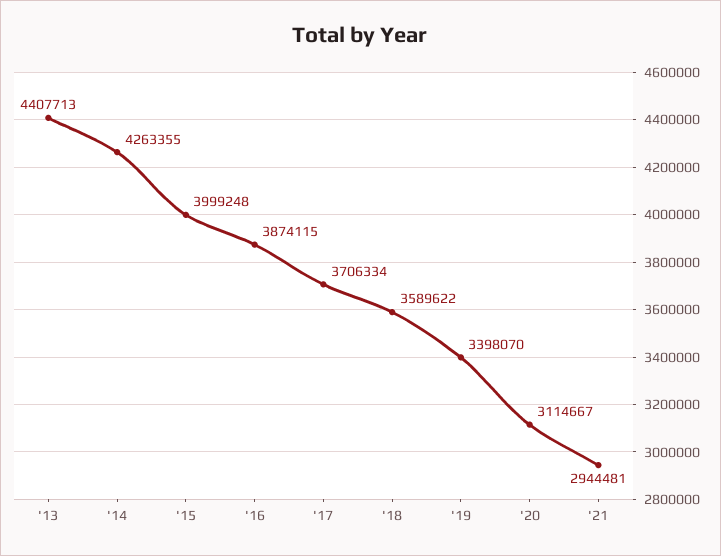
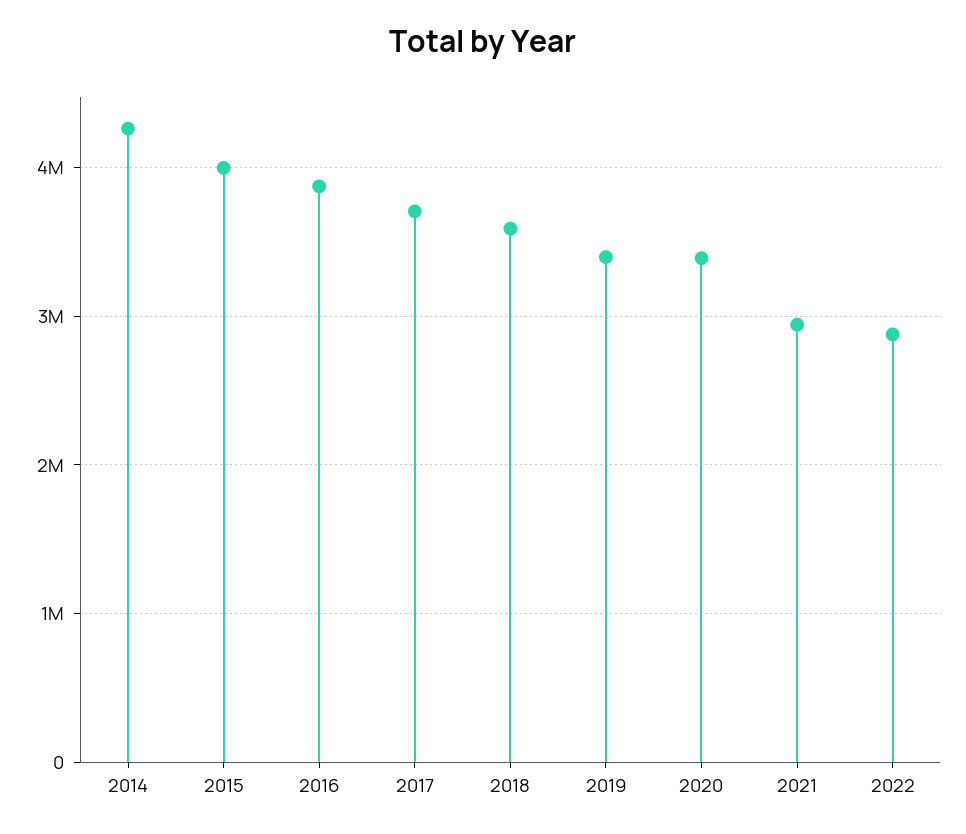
'13: 4407713 -> none
'20: 3114667 -> 3400000
2022: none -> 2900000

